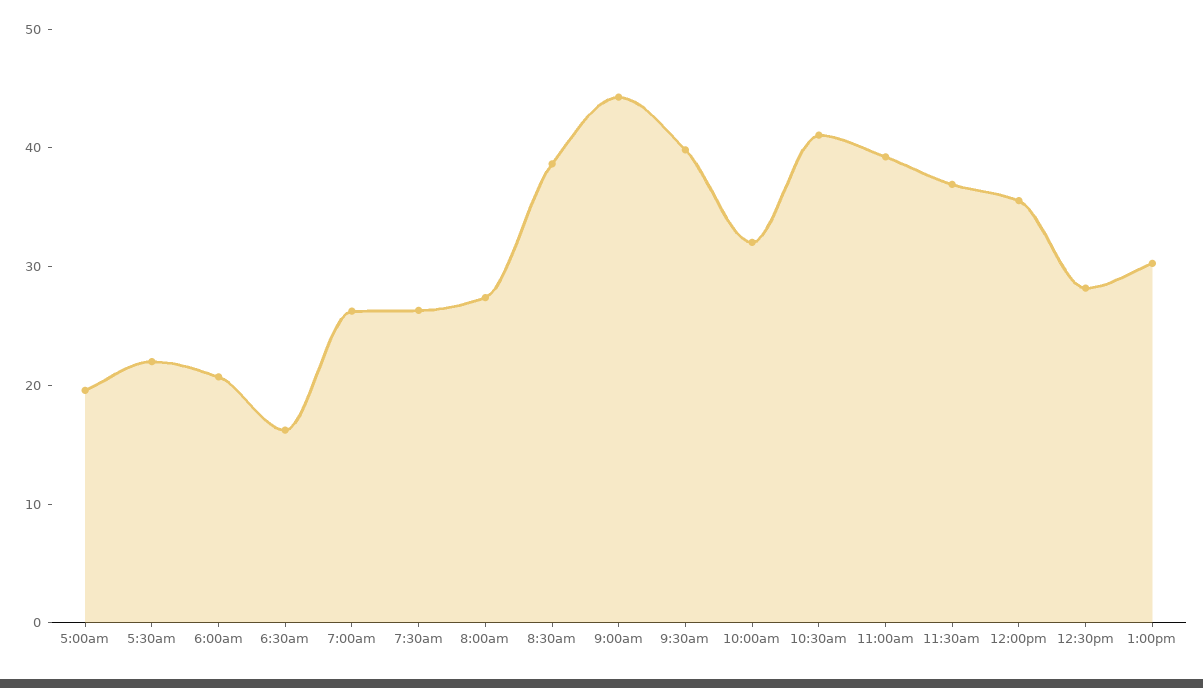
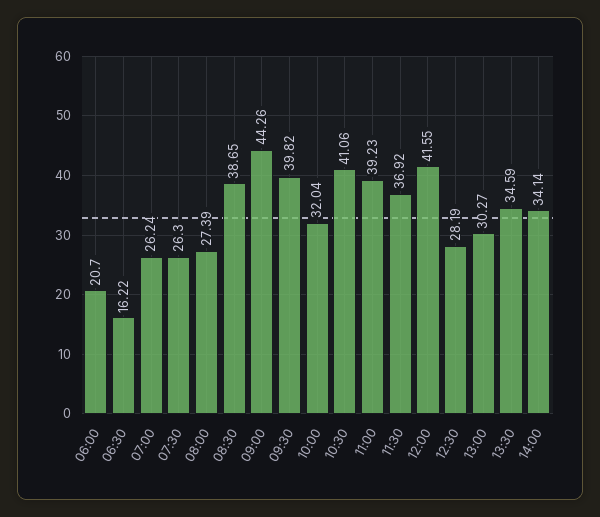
5:00am: 20 -> none
5:30am: 22 -> none
12:00pm: 36 -> 41.55
13:30: none -> 34.59
14:00: none -> 34.14

